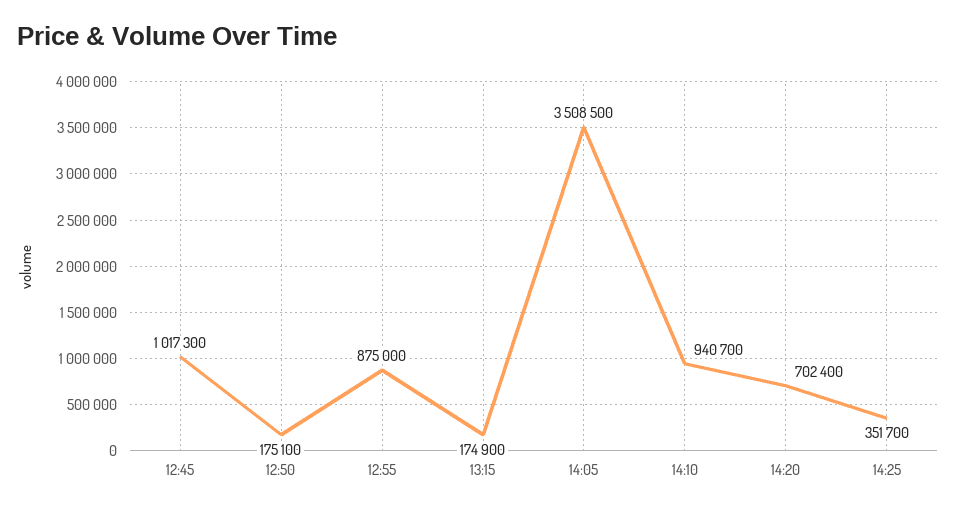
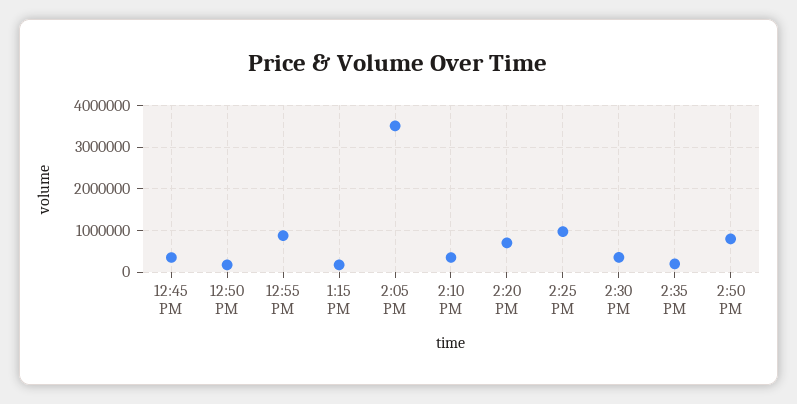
12:45: 1017300 -> 400000
14:10: 940700 -> 400000
14:25: 351700 -> 1000000
2:30 PM: none -> 400000
2:35 PM: none -> 200000
2:50 PM: none -> 800000

